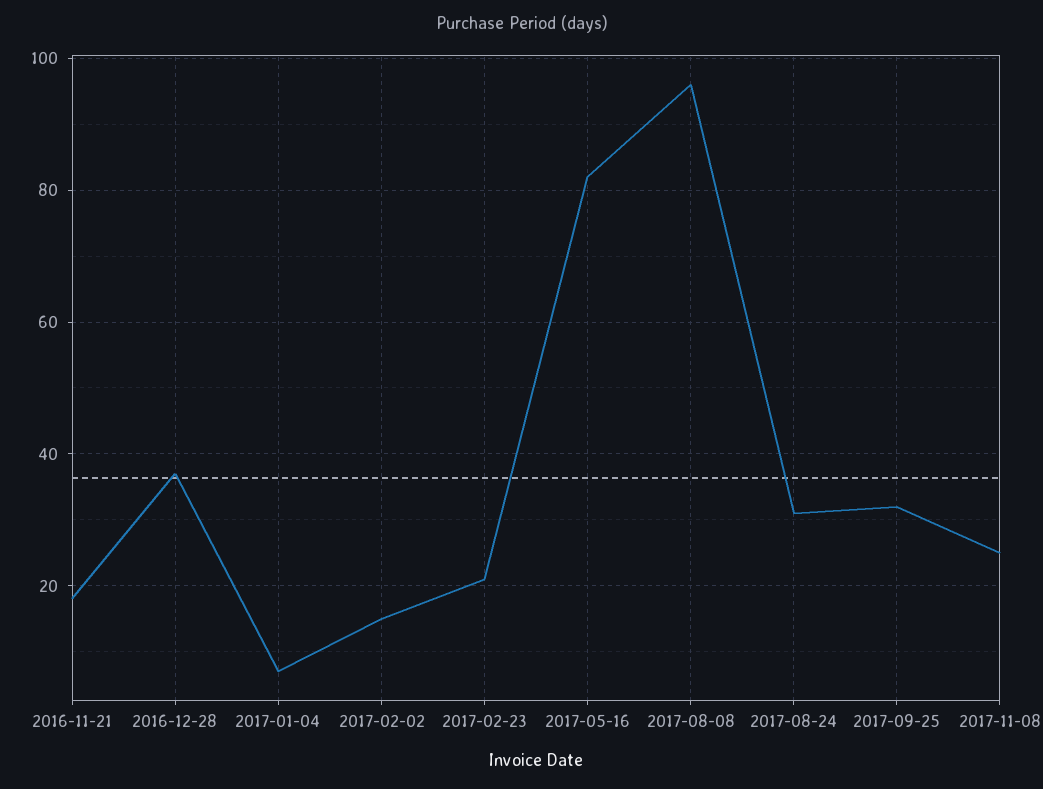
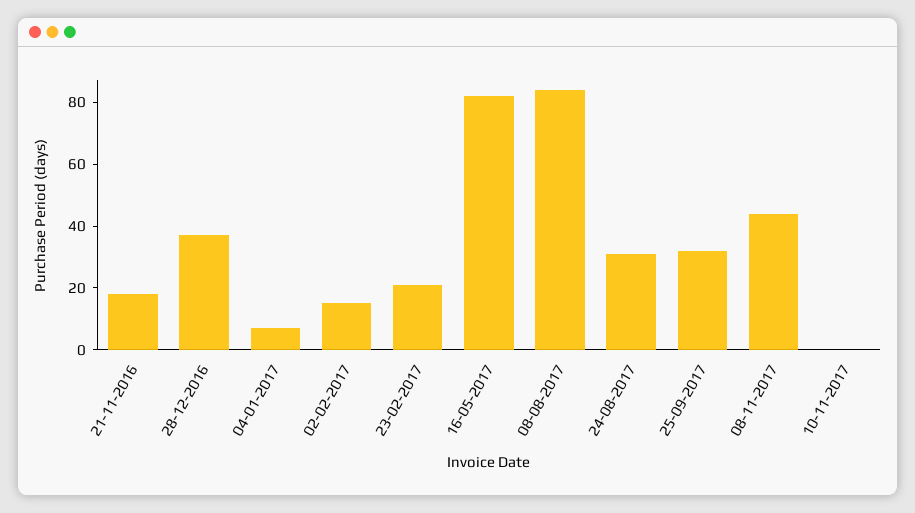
2017-08-08: 95 -> 85
2017-11-08: 25 -> 45
10-11-2017: none -> 0

